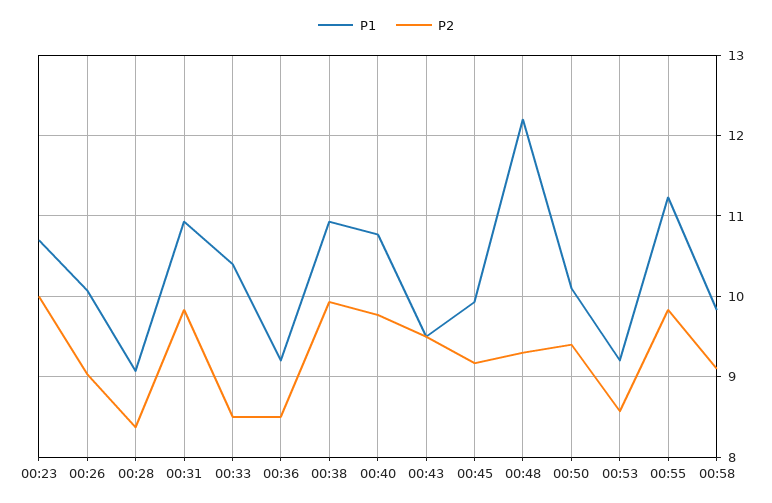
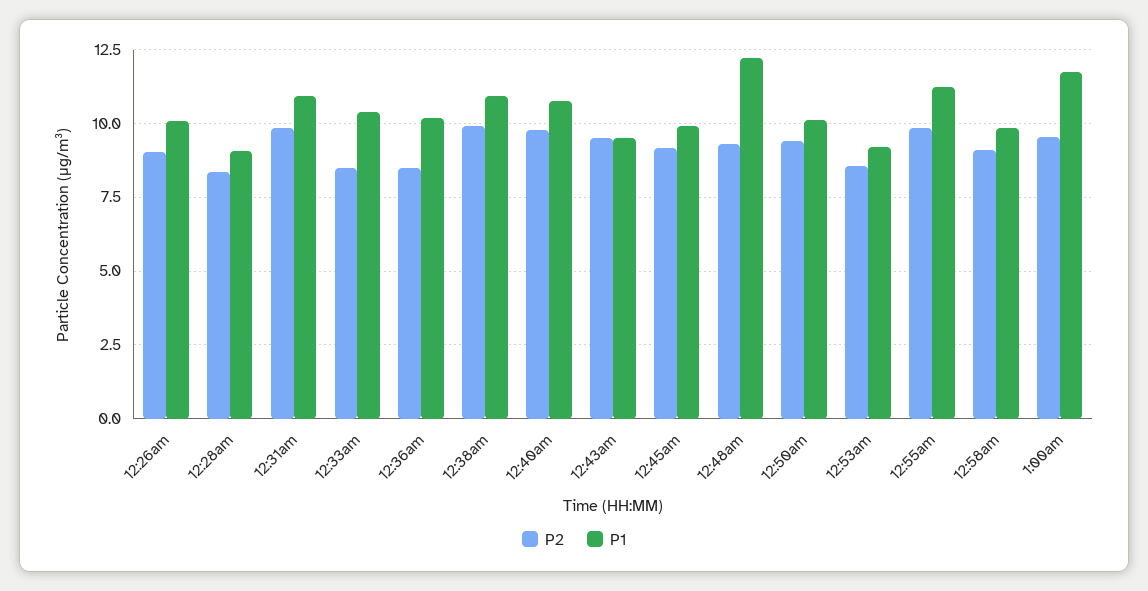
P1, 00:23: 10.7 -> none
P2, 00:23: 10 -> none
P1, 00:36: 9.2 -> 10.25
P2, 1:00am: none -> 9.5
P1, 1:00am: none -> 11.75

